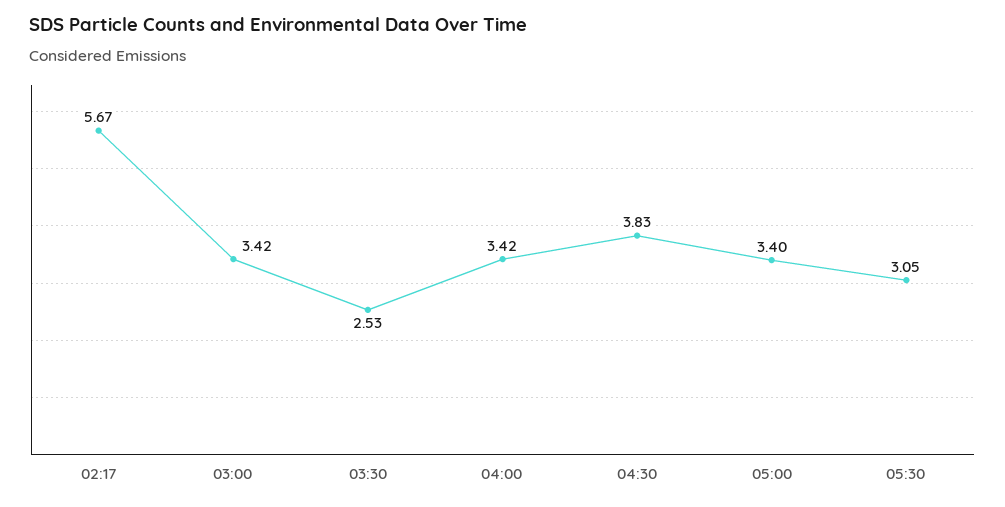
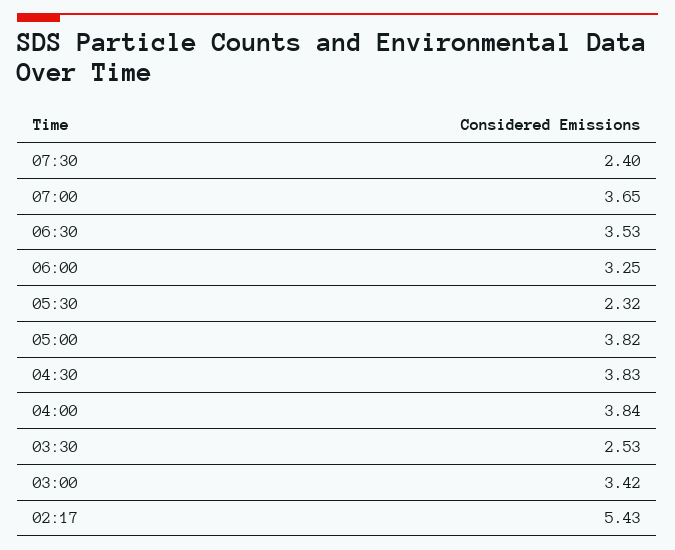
02:17: 5.67 -> 5.43
04:00: 3.42 -> 3.84
05:00: 3.4 -> 3.82
05:30: 3.05 -> 2.32
07:30: none -> 2.4
07:00: none -> 3.65
06:30: none -> 3.53
06:00: none -> 3.25

